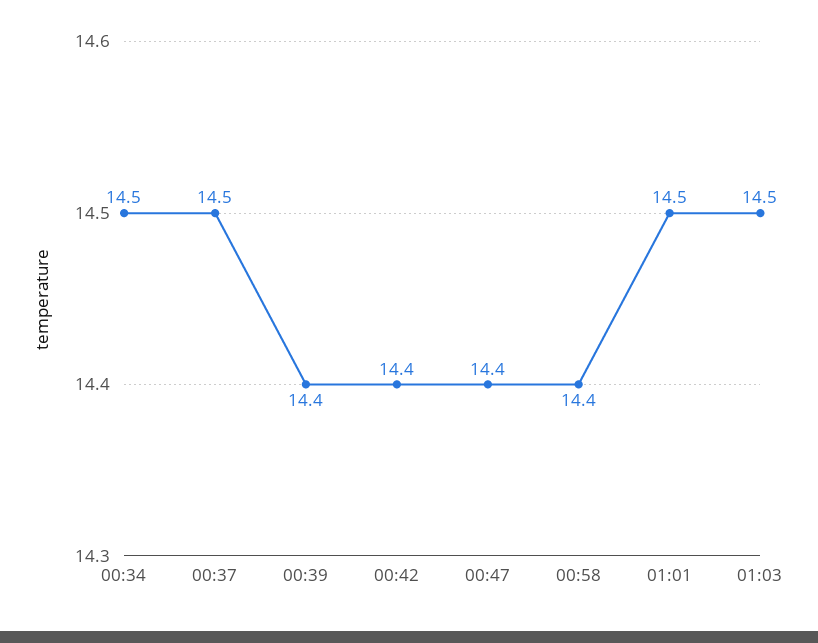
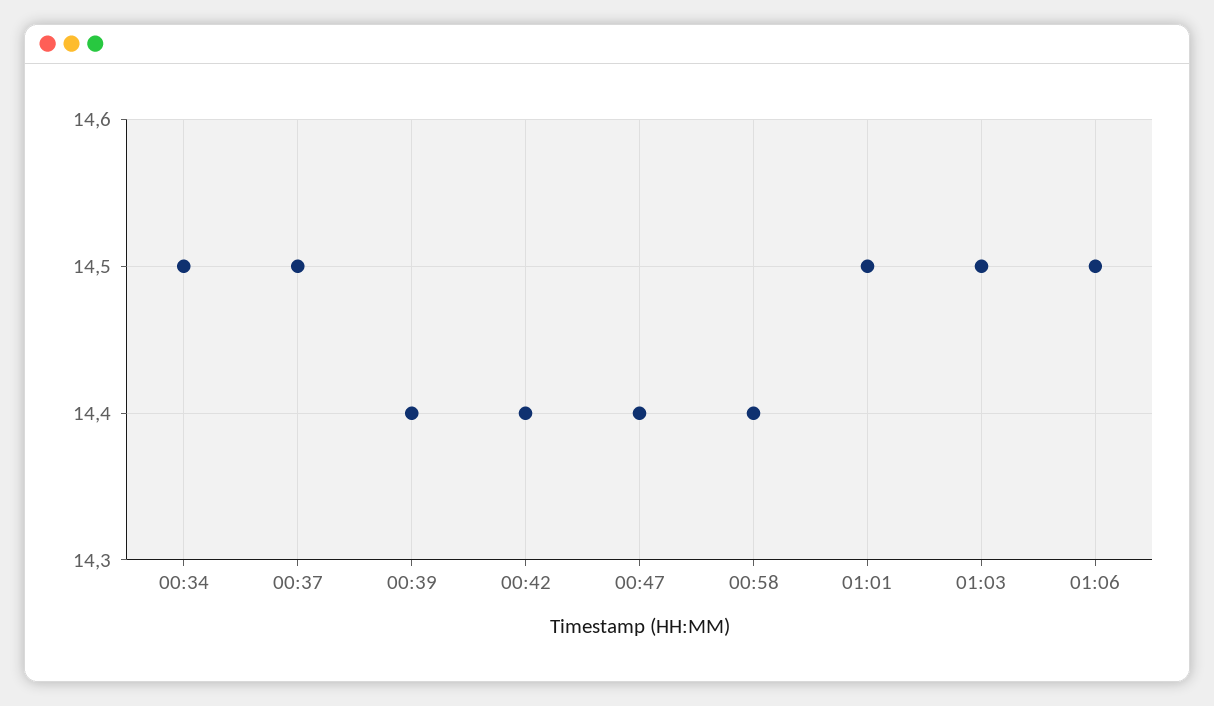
01:06: none -> 14.5

